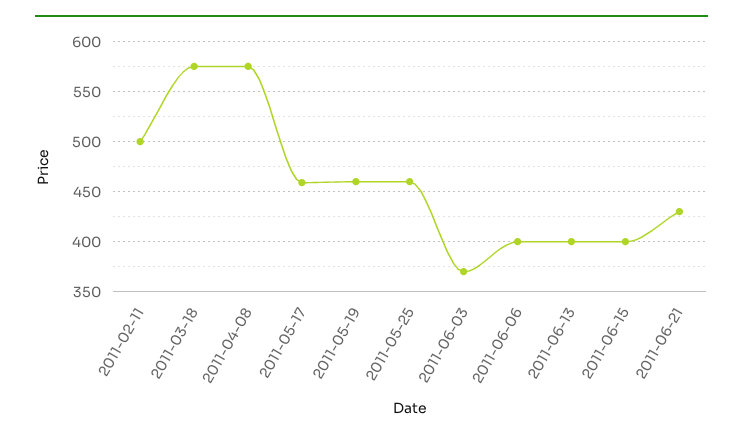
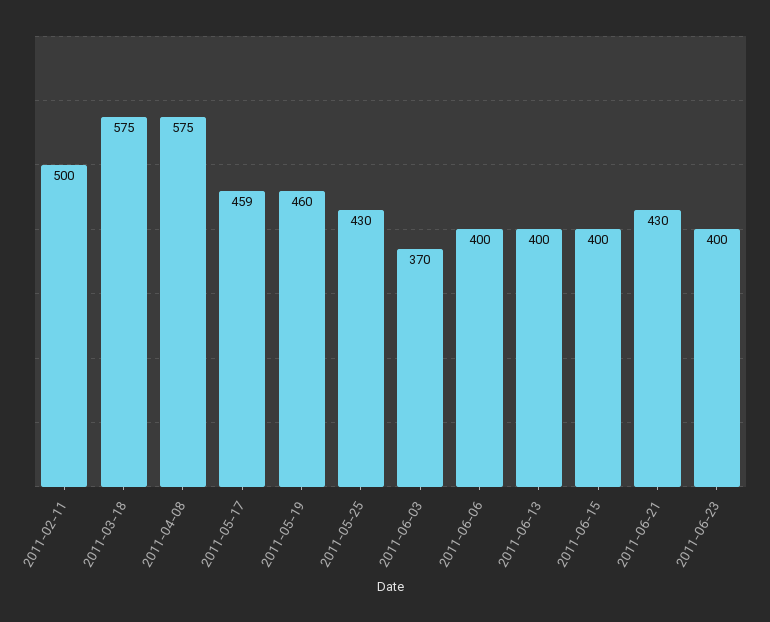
2011-05-25: 460 -> 430
2011-06-23: none -> 400

